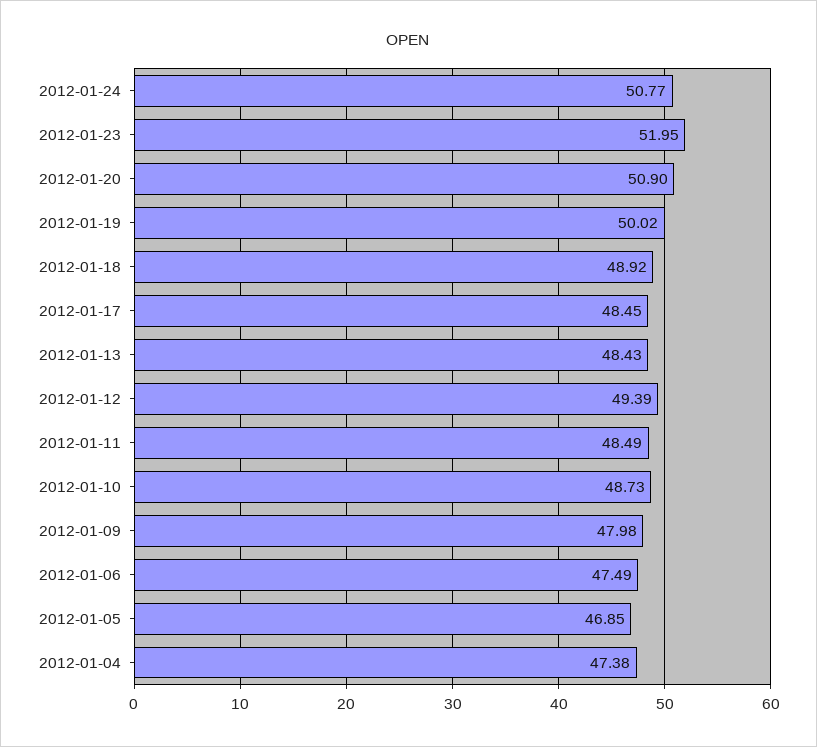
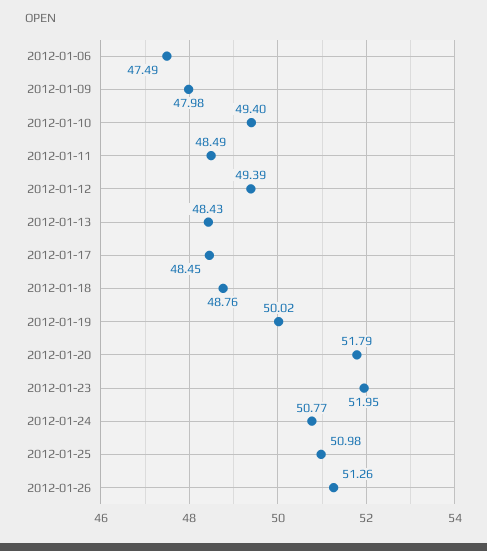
2012-01-20: 50.9 -> 51.79
2012-01-18: 48.92 -> 48.76
2012-01-10: 48.73 -> 49.4
2012-01-05: 46.85 -> none
2012-01-04: 47.38 -> none
2012-01-25: none -> 50.98
2012-01-26: none -> 51.26

